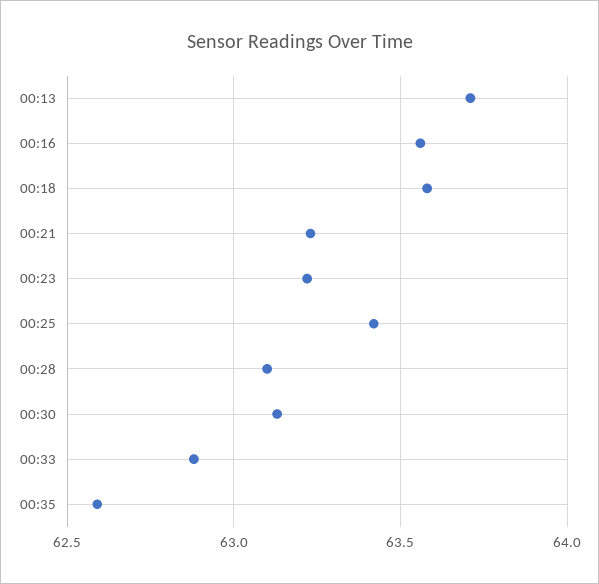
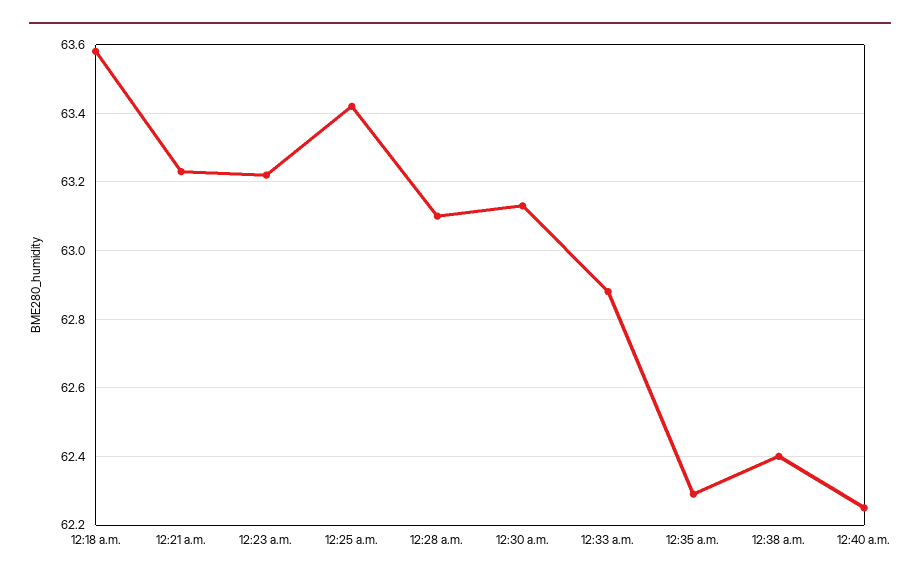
00:13: 63.7 -> none
00:16: 63.55 -> none
00:35: 62.6 -> 62.3
12:38 a.m.: none -> 62.4
12:40 a.m.: none -> 62.25

